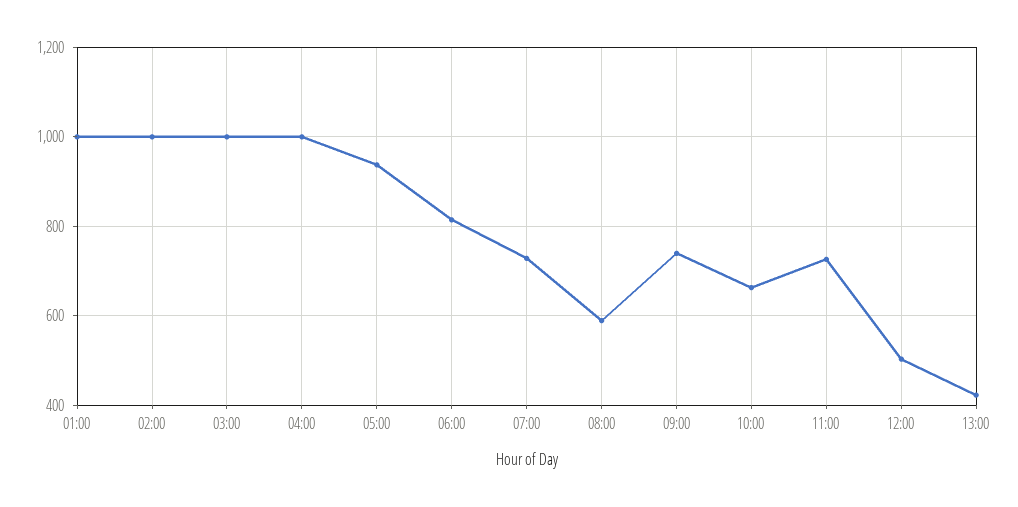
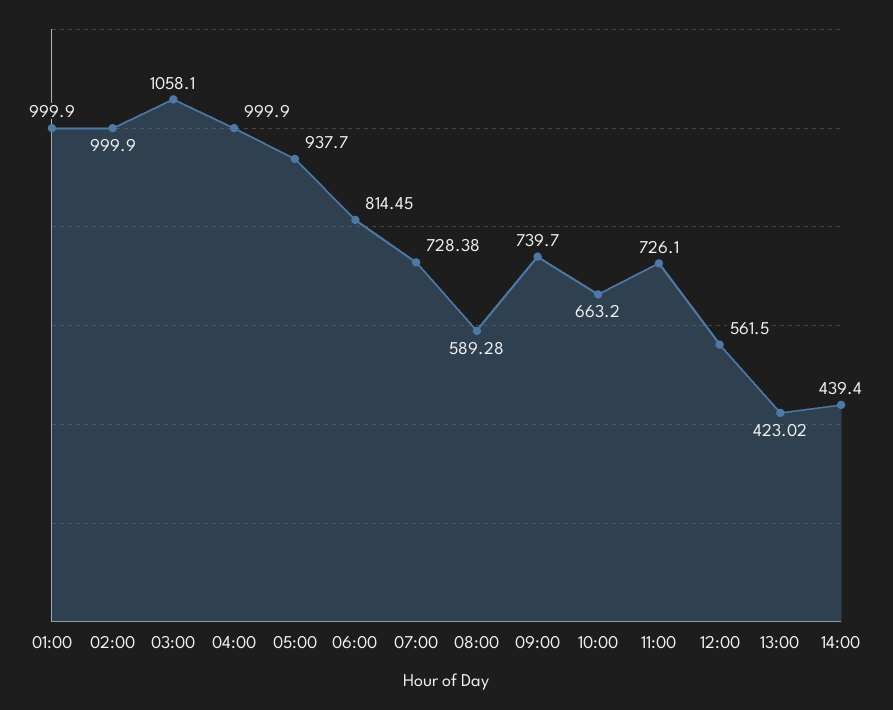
03:00: 1000 -> 1058.1
12:00: 500 -> 561.5
14:00: none -> 439.4

